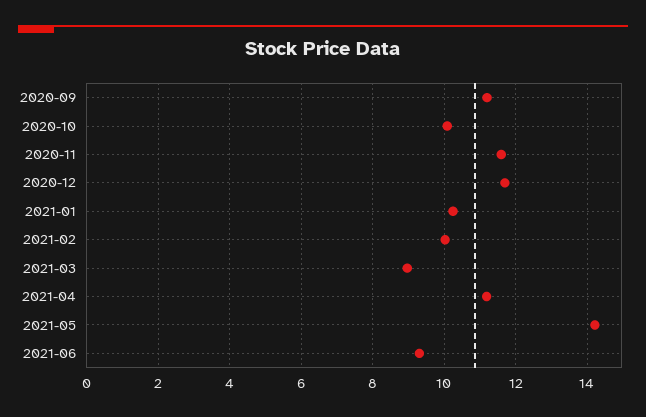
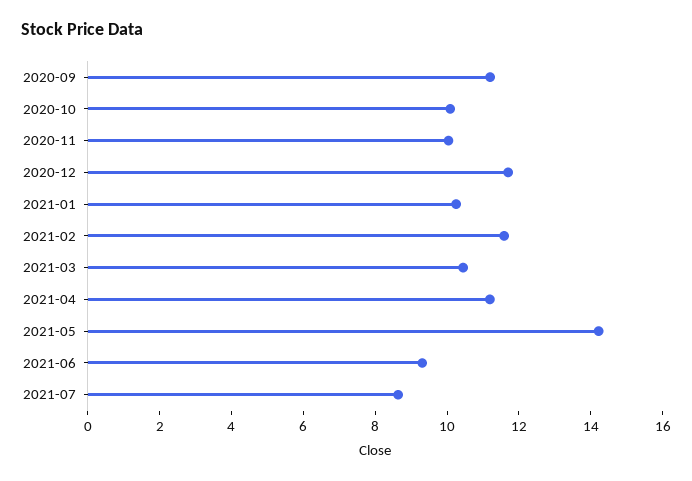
2020-11: 11.6 -> 10
2021-02: 10 -> 11.5
2021-03: 9 -> 10.5
2021-07: none -> 8.5

